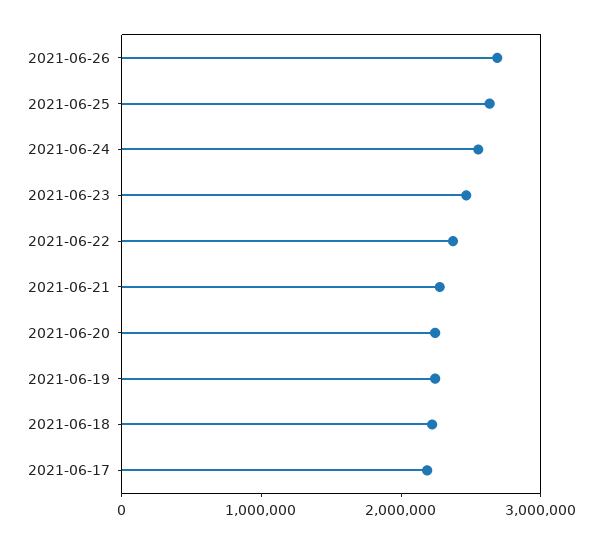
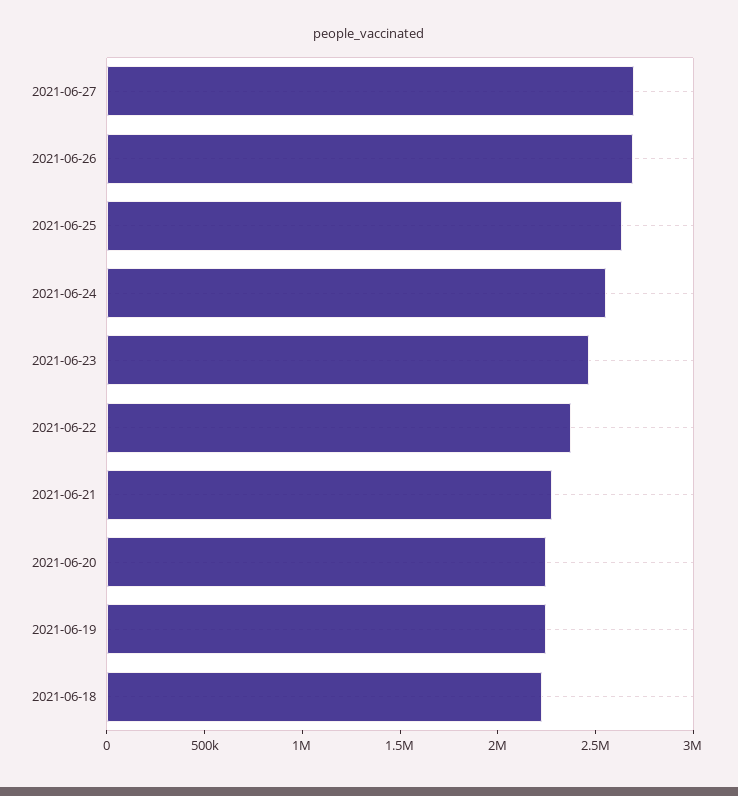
2021-06-17: 2200000 -> none
2021-06-27: none -> 2700000

